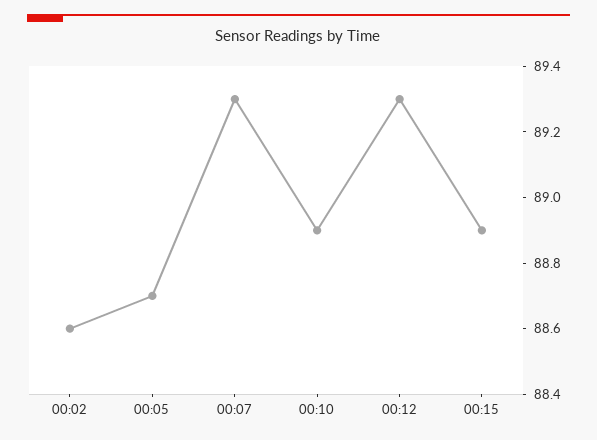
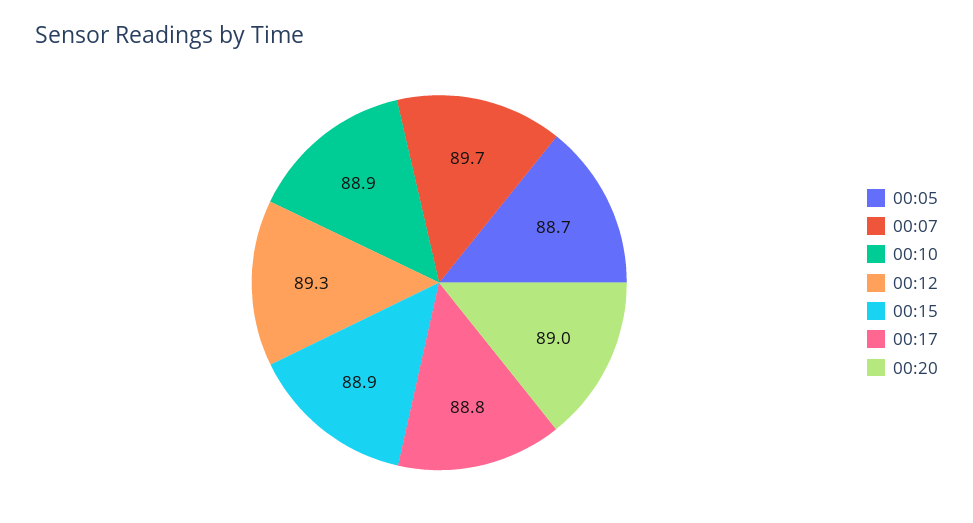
00:02: 88.6 -> none
00:07: 89.3 -> 89.7
00:17: none -> 88.8
00:20: none -> 89

